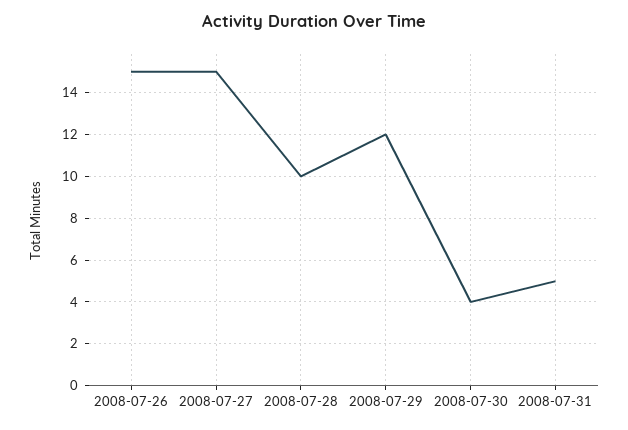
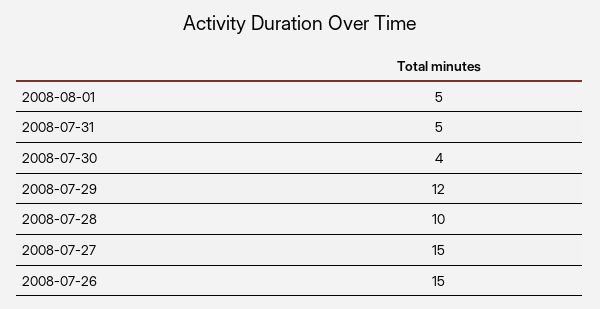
2008-08-01: none -> 5

